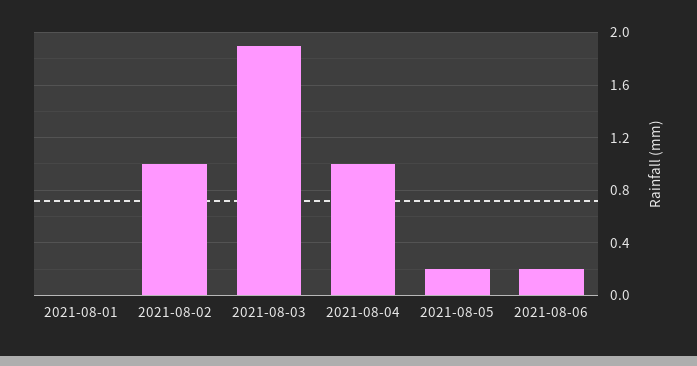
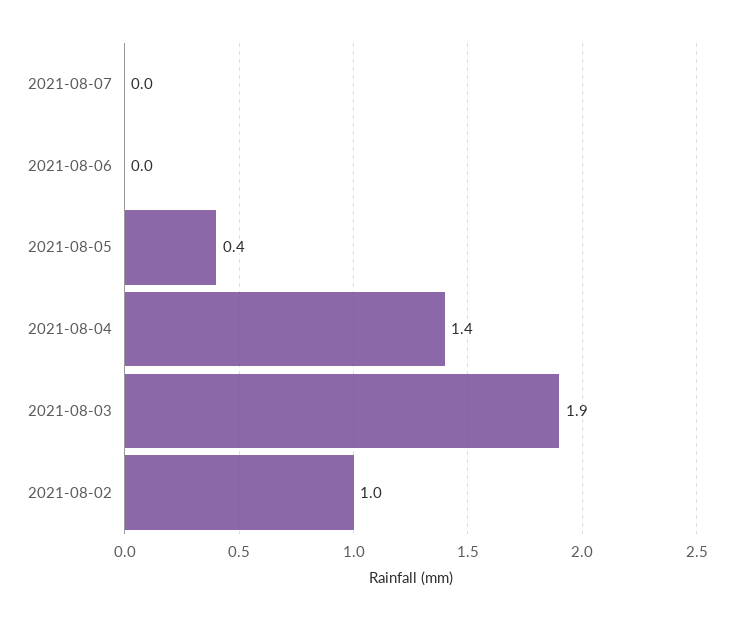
2021-08-01: 0 -> none
2021-08-04: 1 -> 1.4
2021-08-05: 0.2 -> 0.4
2021-08-06: 0.2 -> 0
2021-08-07: none -> 0

